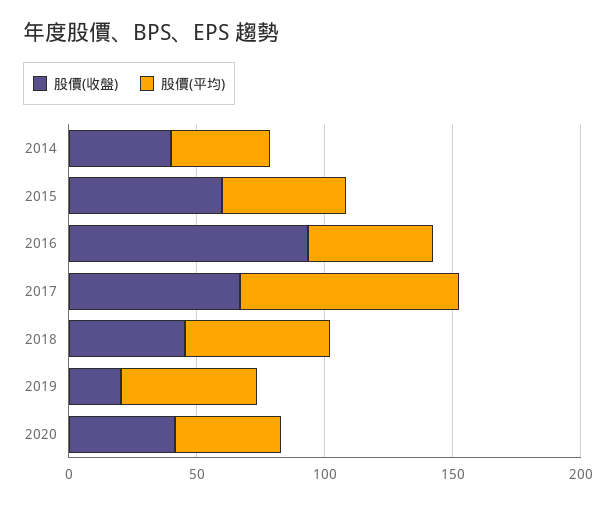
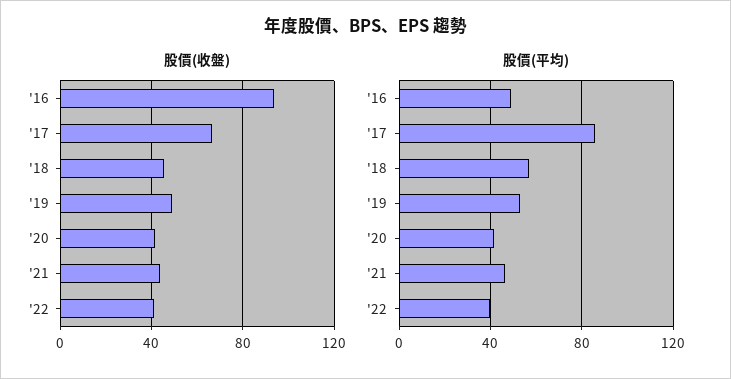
股價(收盤), 2014: 40 -> none
股價(平均), 2014: 40 -> none
股價(收盤), 2015: 60 -> none
股價(平均), 2015: 50 -> none
股價(收盤), 2019: 20 -> 50
股價(收盤), '21: none -> 45
股價(收盤), '22: none -> 40
股價(平均), '21: none -> 45
股價(平均), '22: none -> 40

